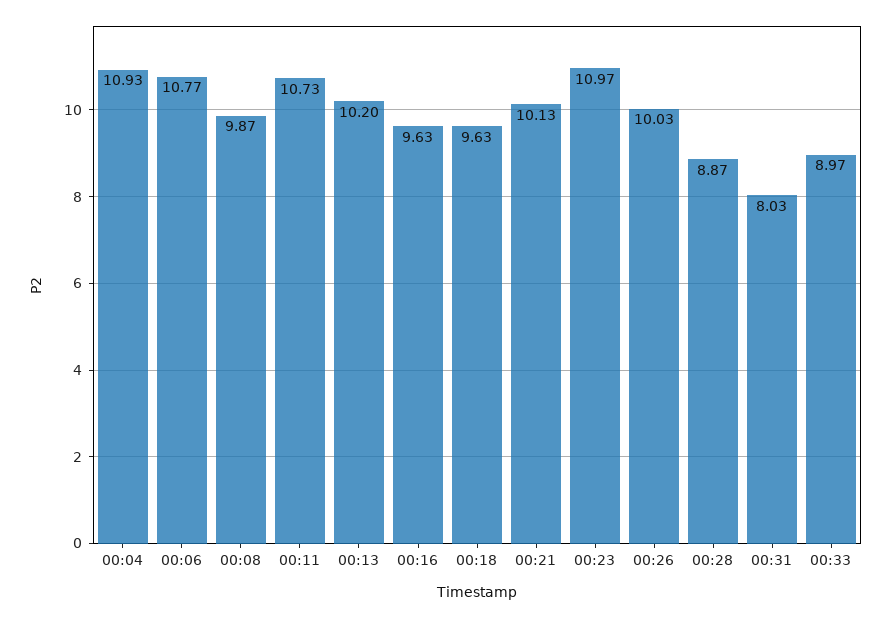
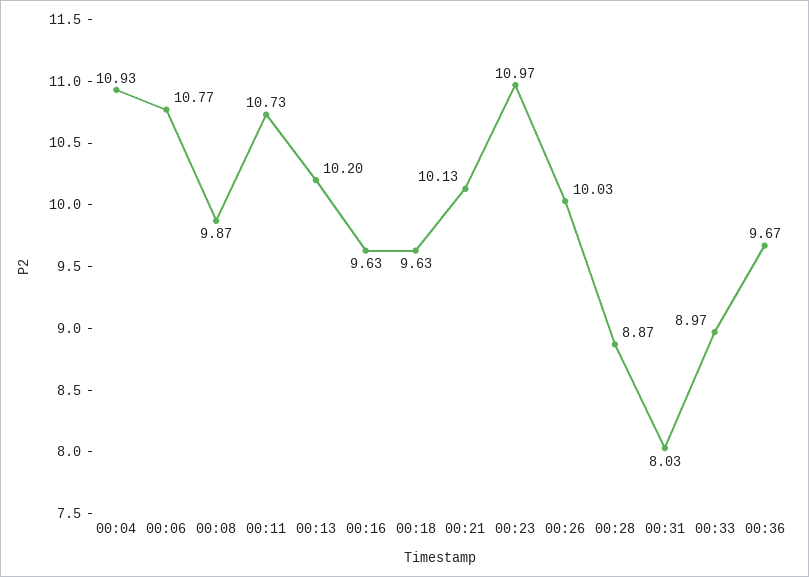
00:36: none -> 9.67

